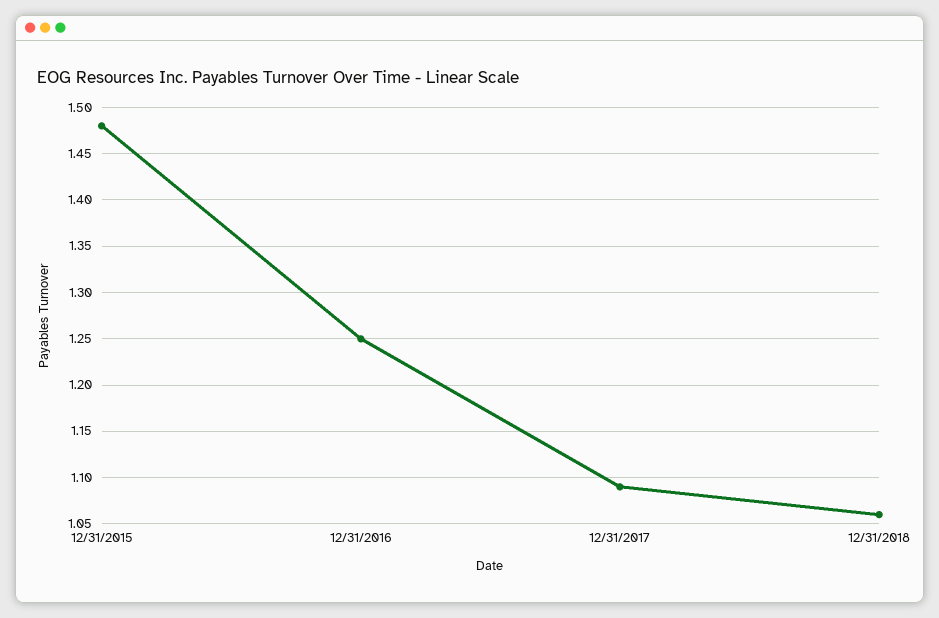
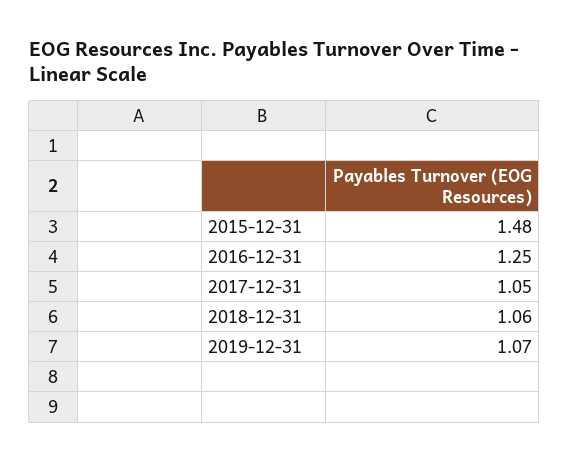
12/31/2017: 1.09 -> 1.05
2019-12-31: none -> 1.07

